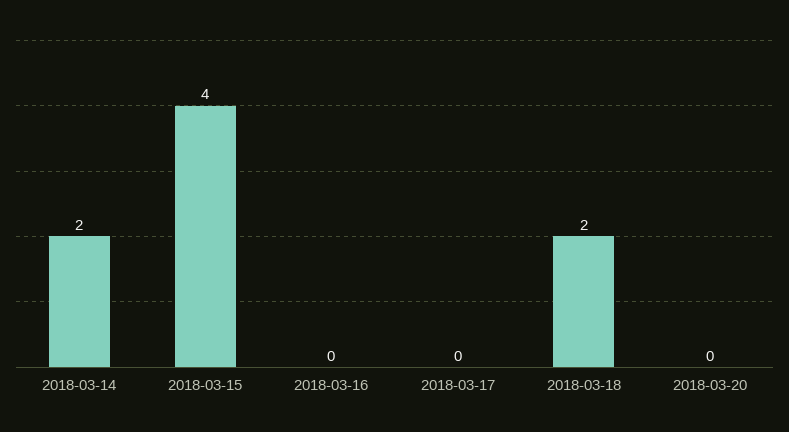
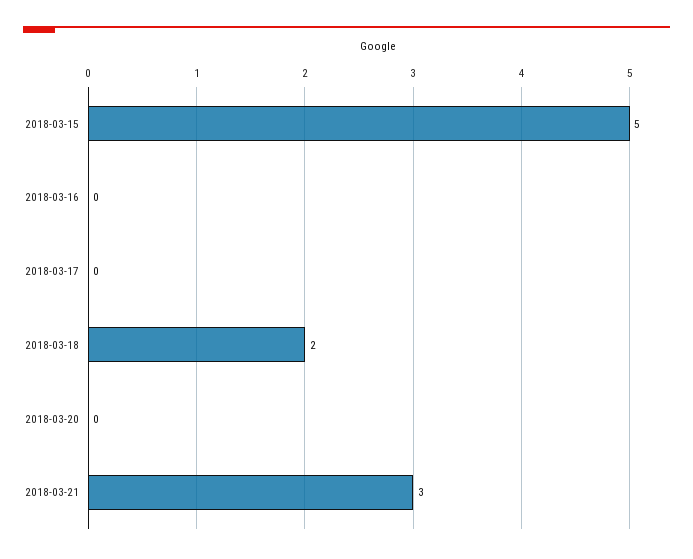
2018-03-14: 2 -> none
2018-03-15: 4 -> 5
2018-03-21: none -> 3

